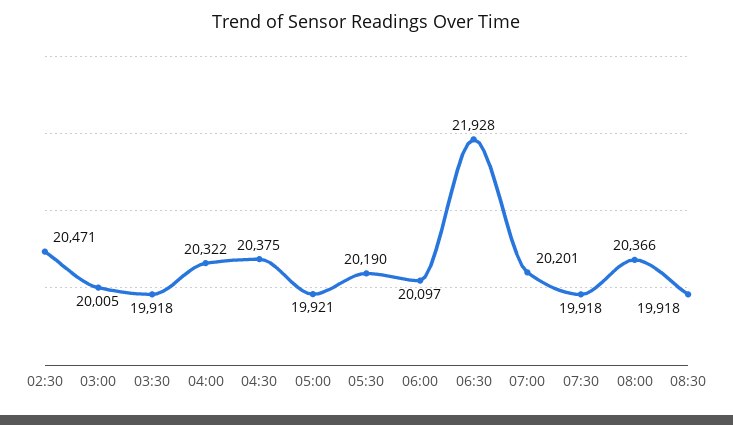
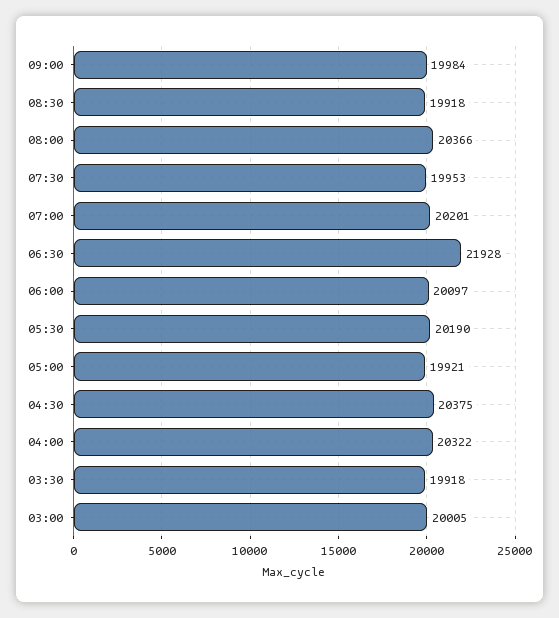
02:30: 20471 -> none
07:30: 19918 -> 19953
09:00: none -> 19984

